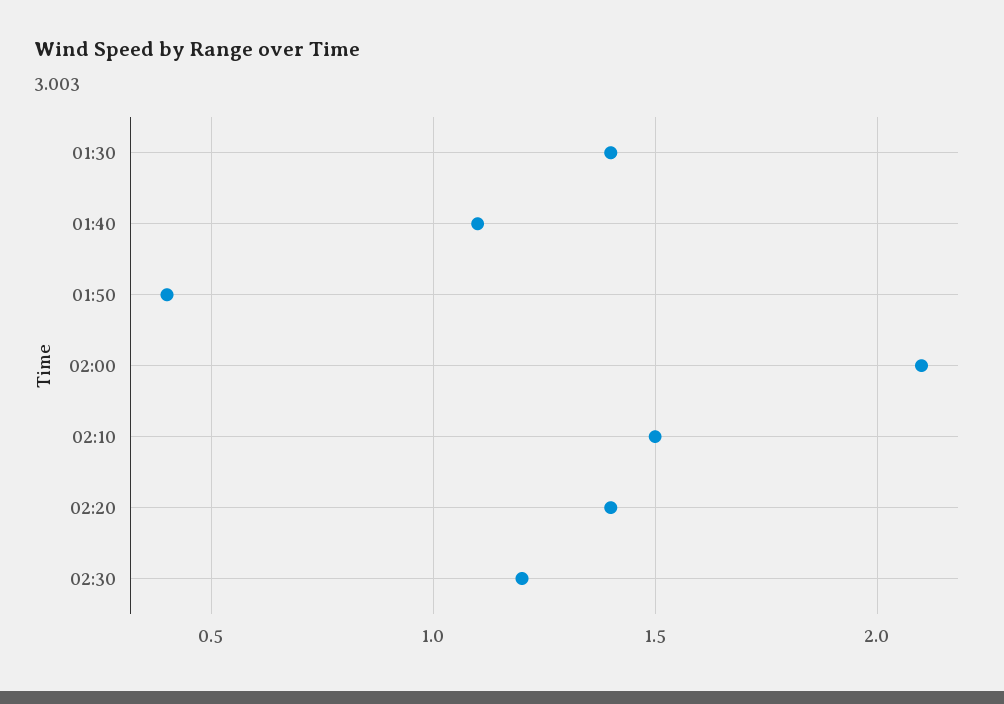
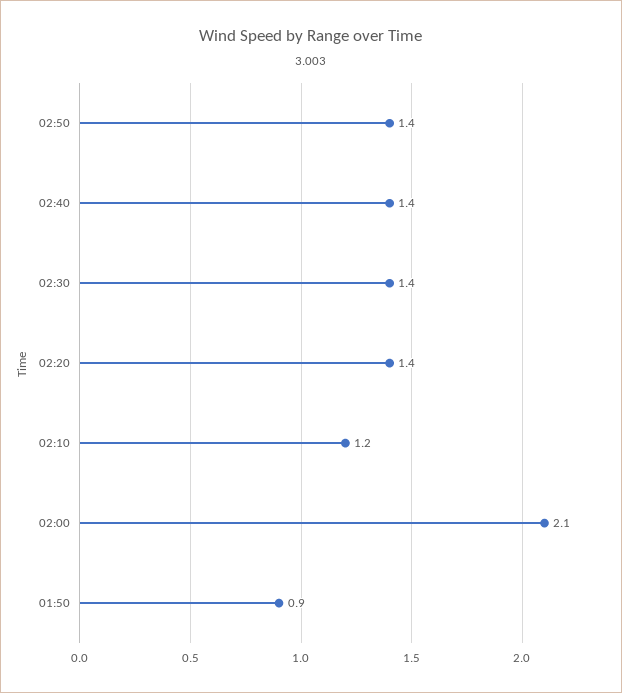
01:30: 1.4 -> none
01:40: 1.1 -> none
01:50: 0.4 -> 0.9
02:10: 1.5 -> 1.2
02:30: 1.2 -> 1.4
02:50: none -> 1.4
02:40: none -> 1.4

